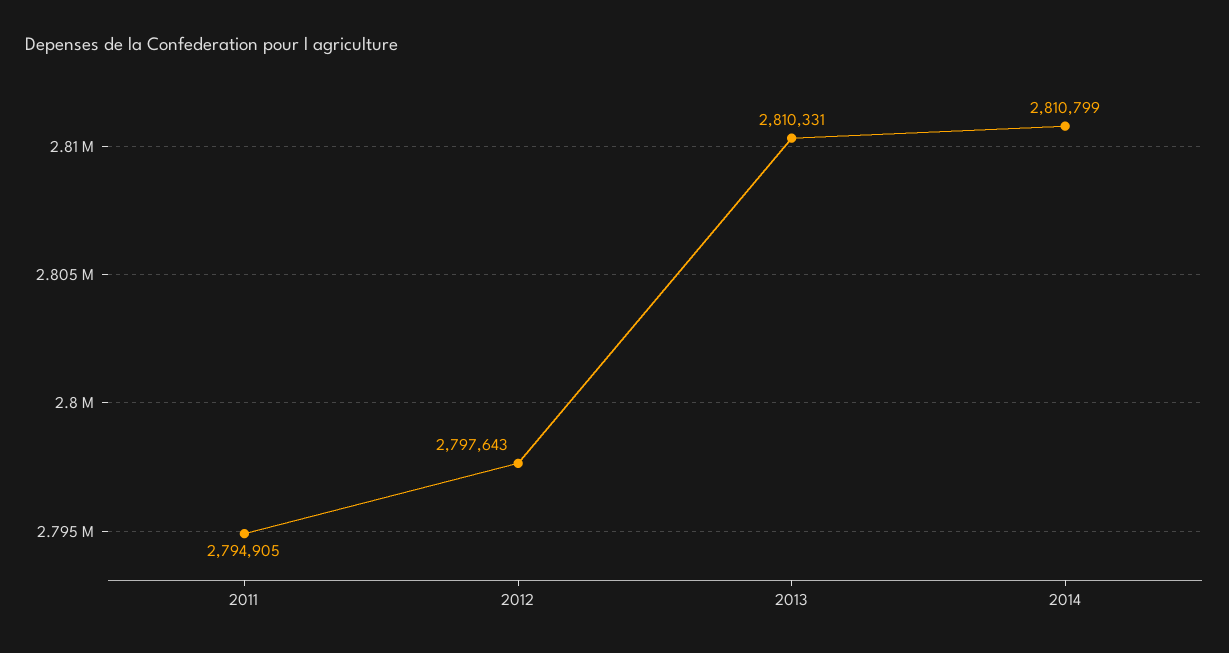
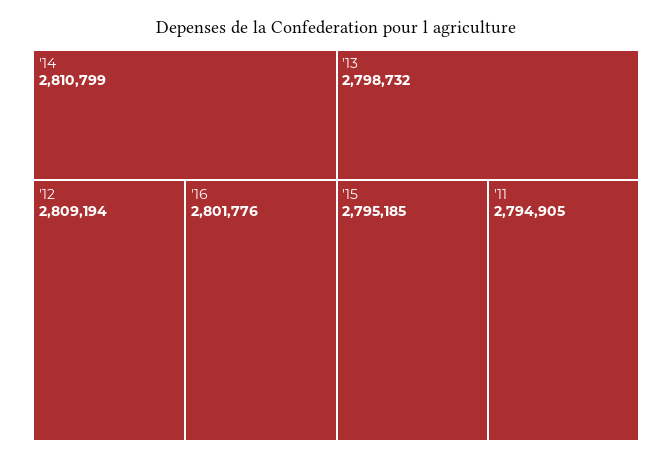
2012: 2797643 -> 2809194
2013: 2810331 -> 2798732
'16: none -> 2801776
'15: none -> 2795185

